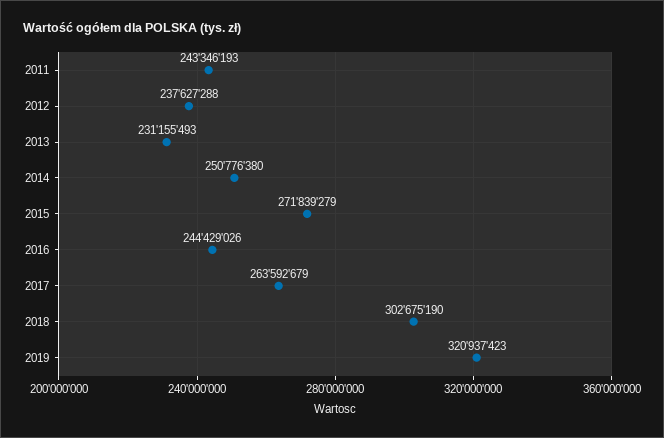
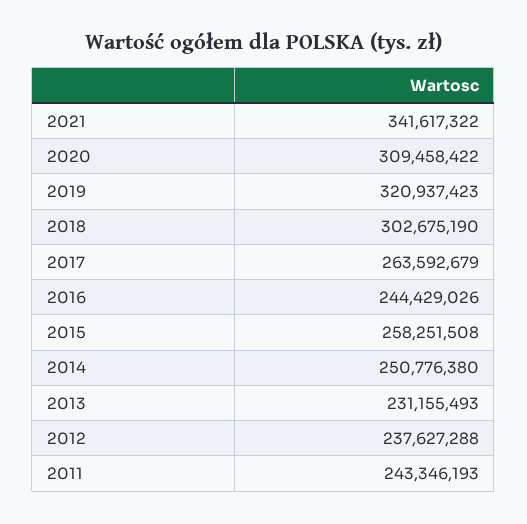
2015: 271839279 -> 258251508
2021: none -> 341617322
2020: none -> 309458422

